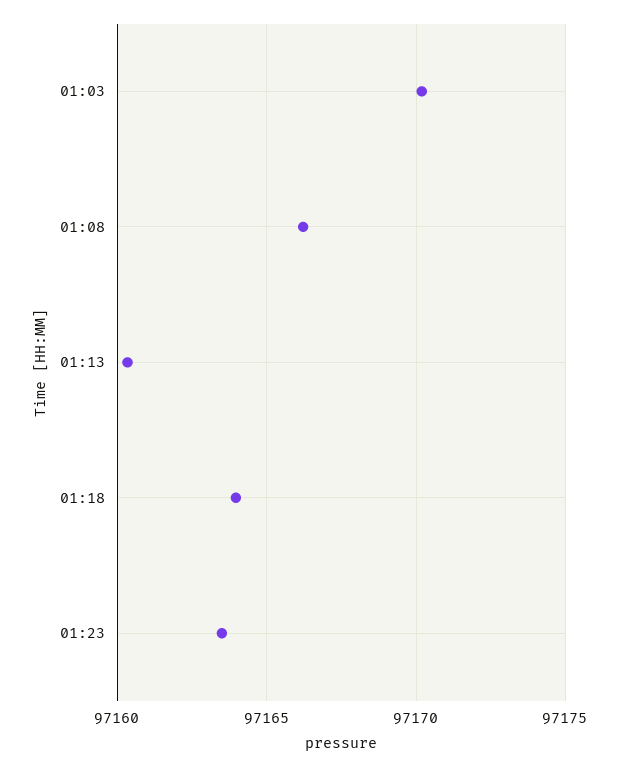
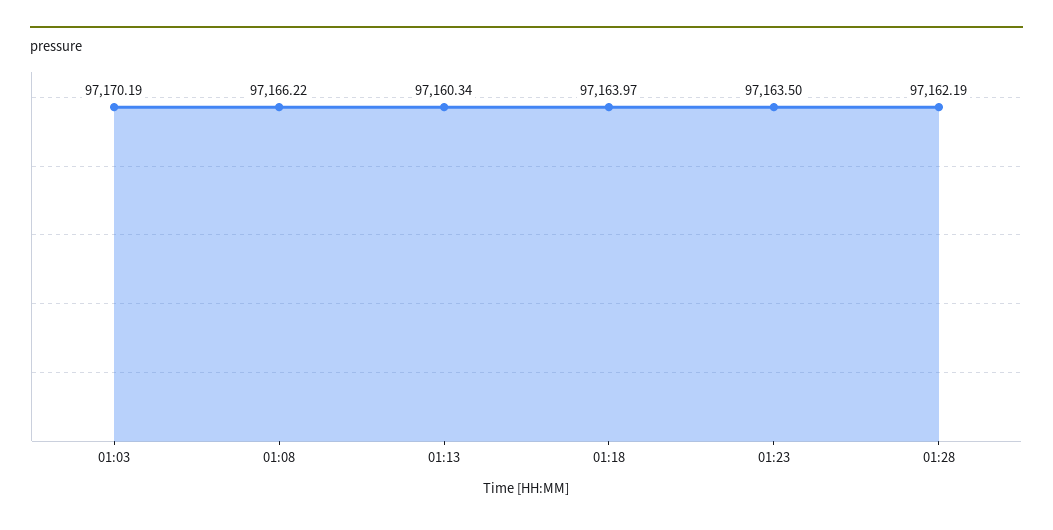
01:28: none -> 97162.19

